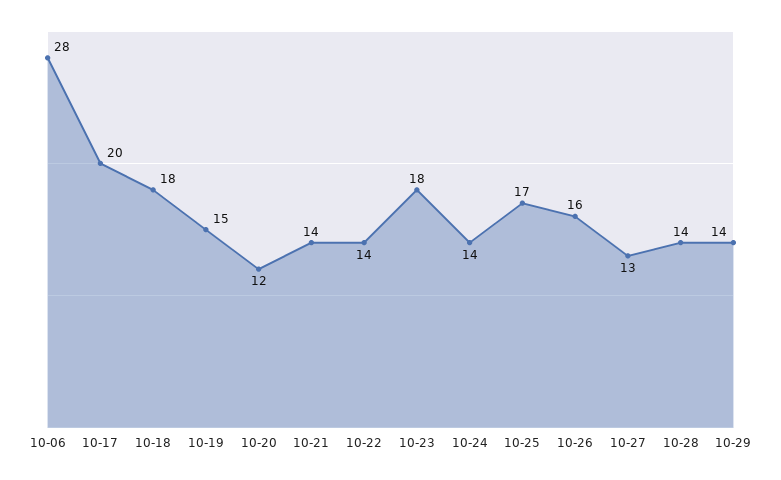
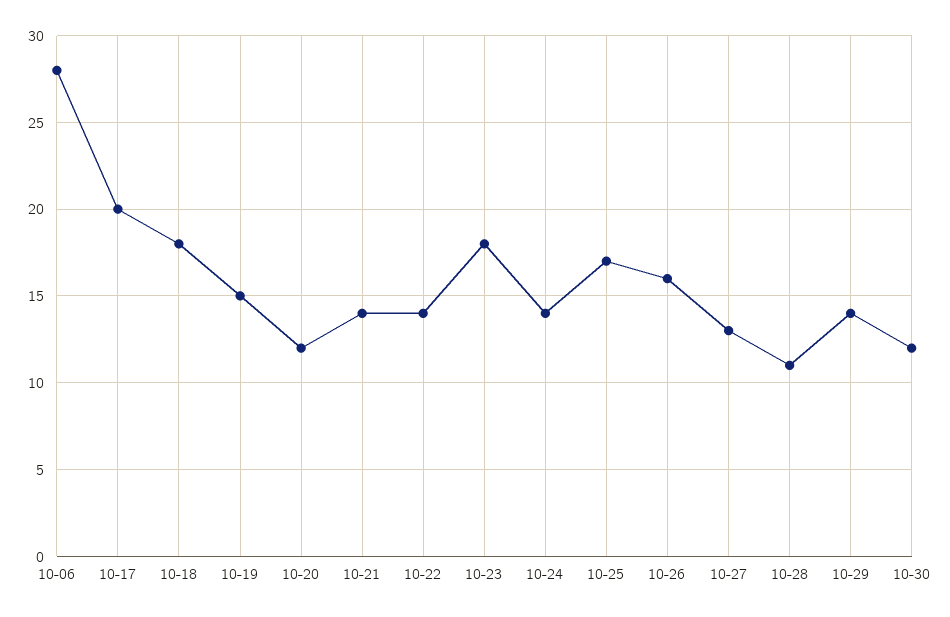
10-28: 14 -> 11
10-30: none -> 12

